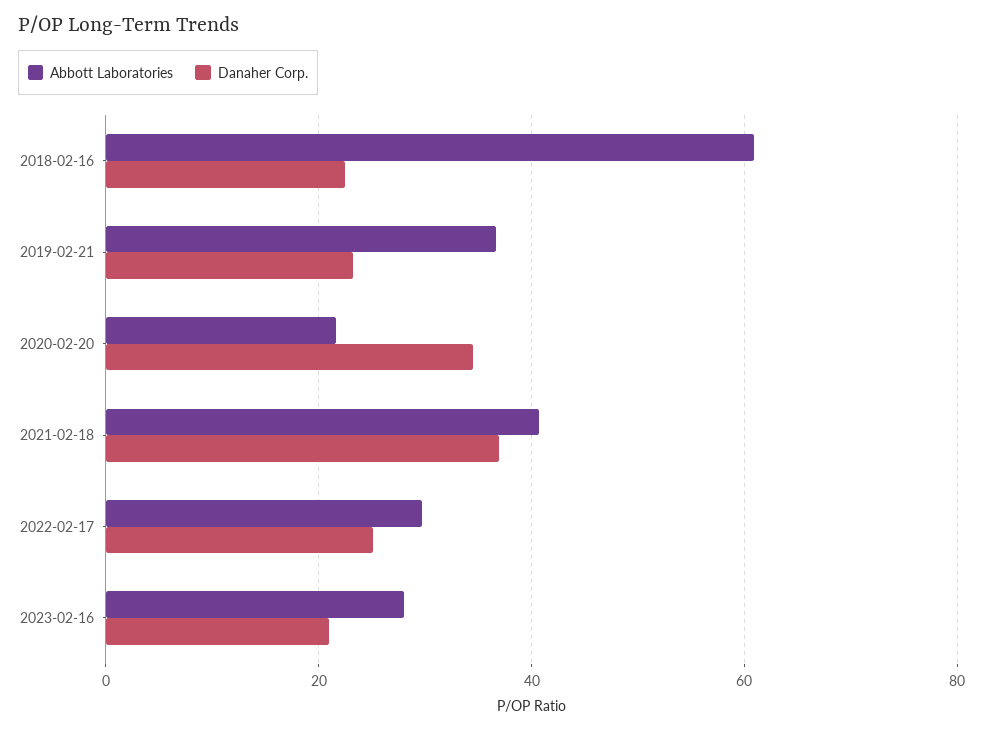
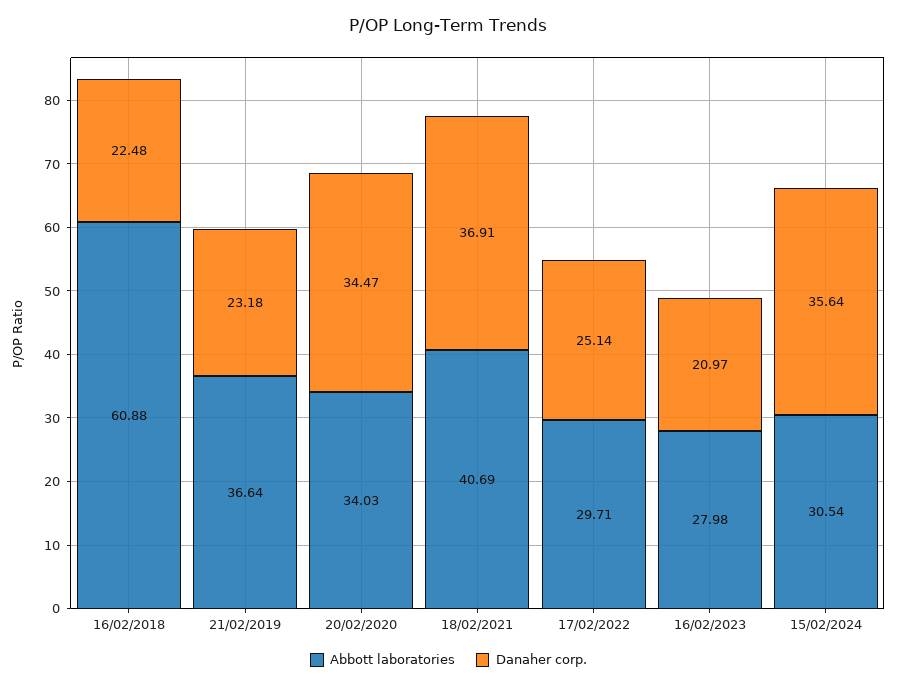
Abbott Laboratories, 2020-02-20: 22 -> 34.03
Abbott Laboratories, 15/02/2024: none -> 30.54
Danaher Corp., 15/02/2024: none -> 35.64

